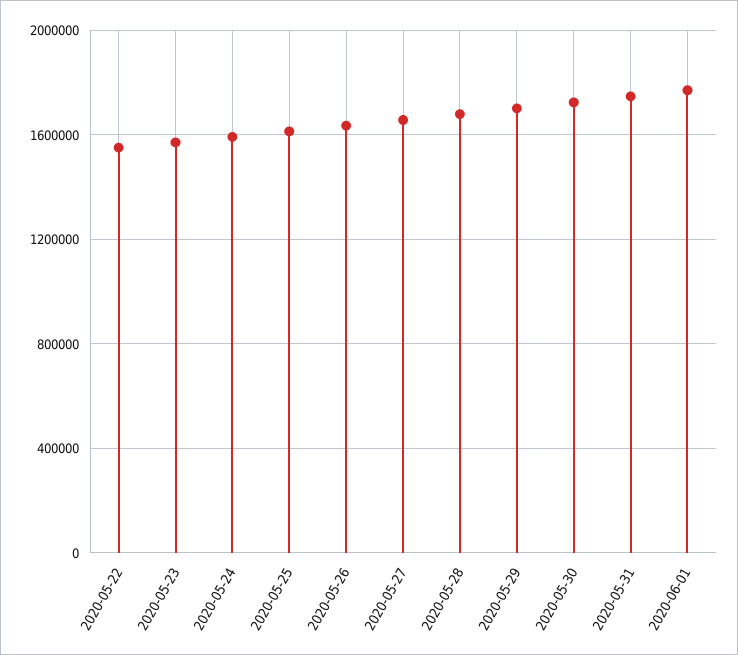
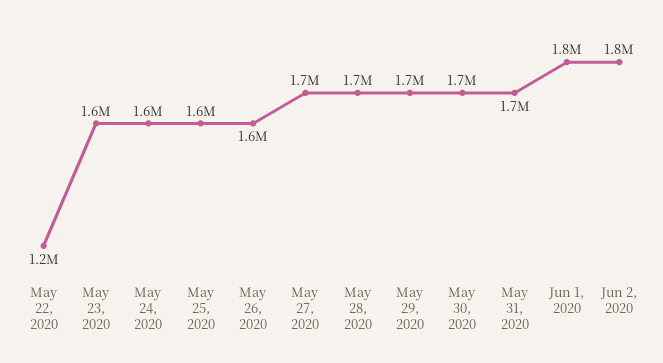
2020-05-22: 1550000 -> 1200000
Jun 2, 2020: none -> 1800000

